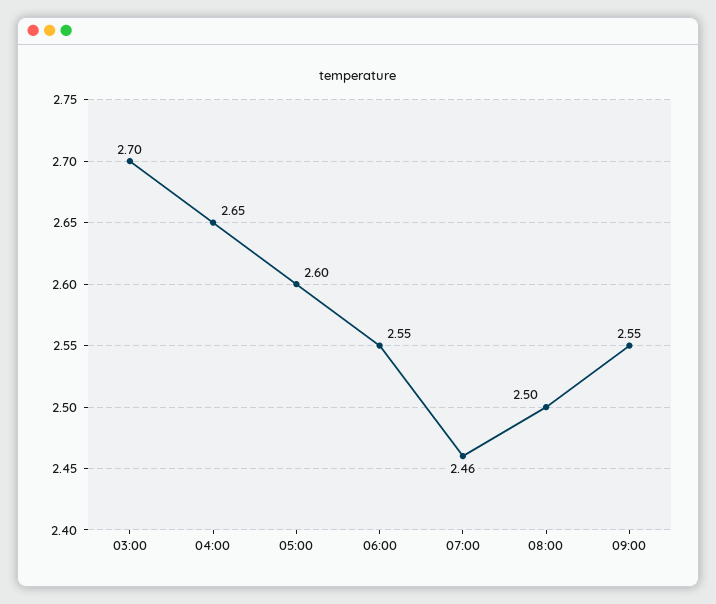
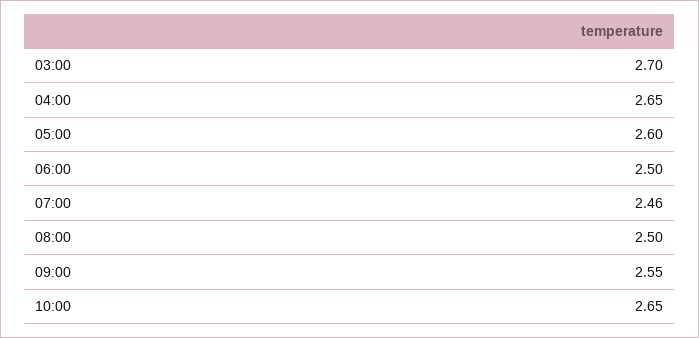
06:00: 2.55 -> 2.5
10:00: none -> 2.65

